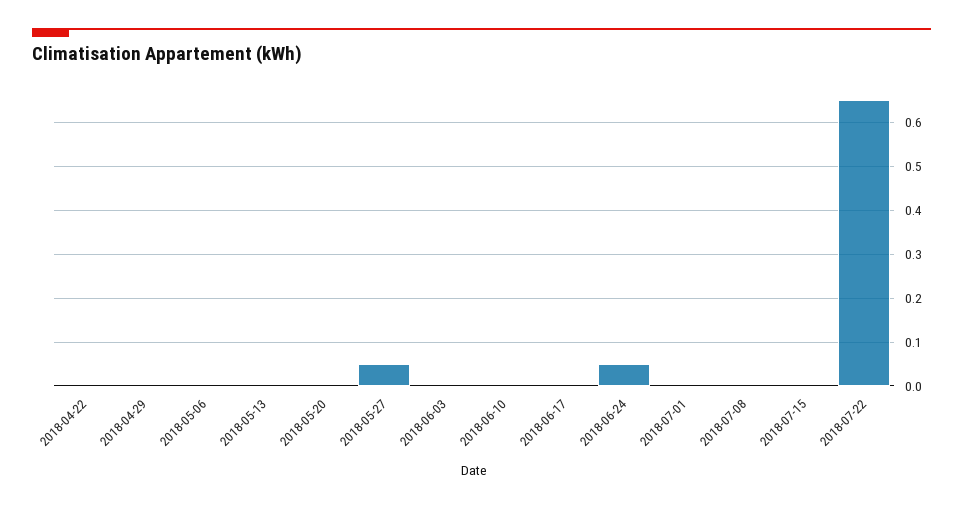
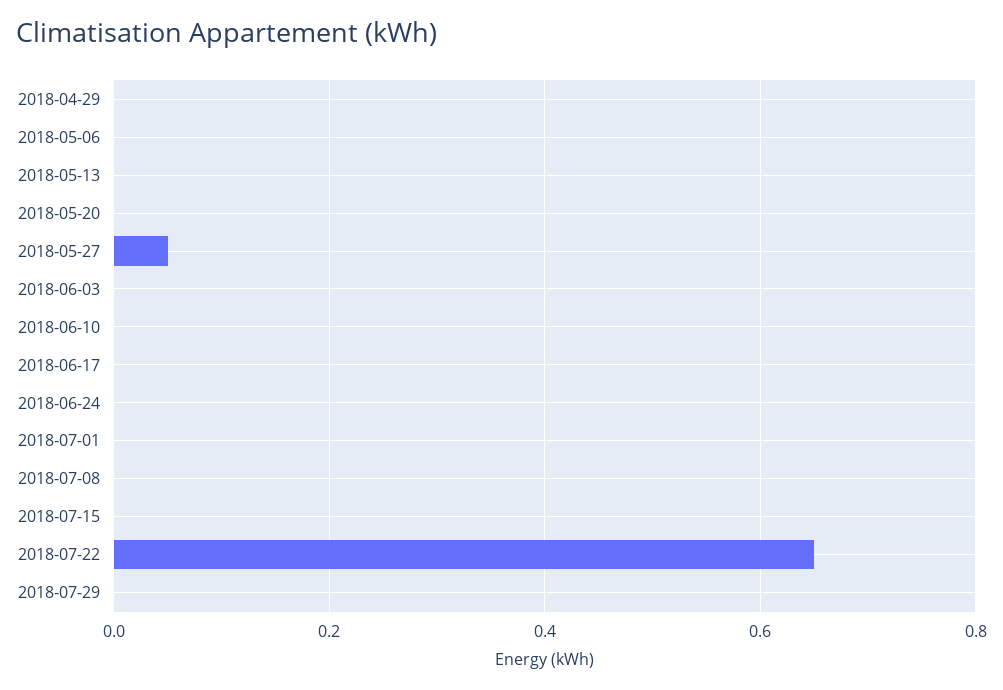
2018-04-22: 0 -> none
2018-06-24: 0.05 -> 0
2018-07-29: none -> 0

